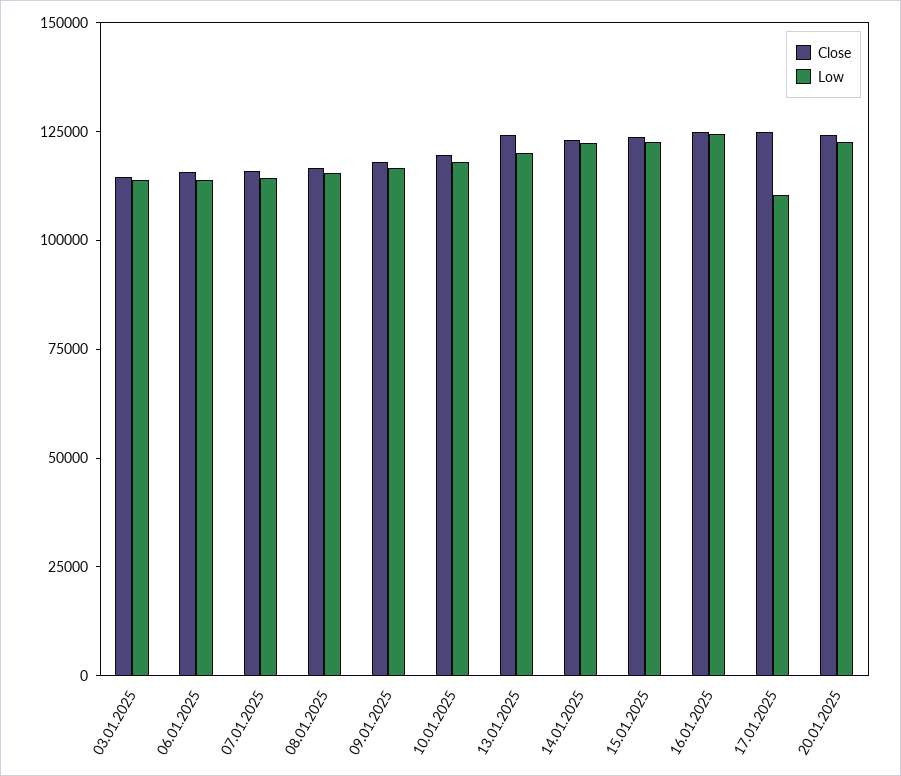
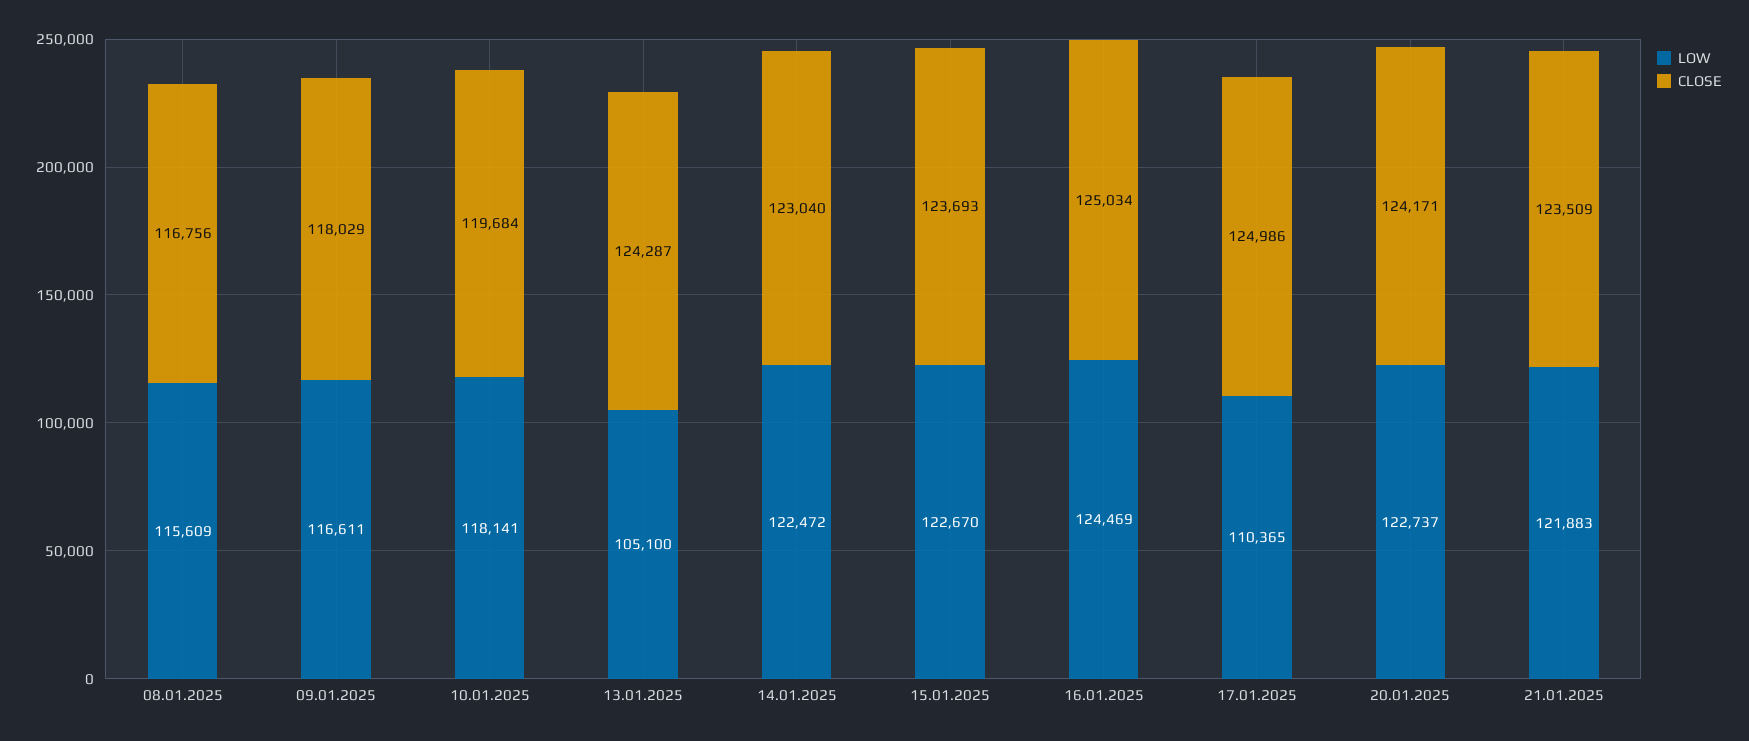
Close, 03.01.2025: 115000 -> none
Low, 03.01.2025: 115000 -> none
Close, 06.01.2025: 115000 -> none
Low, 06.01.2025: 115000 -> none
Close, 07.01.2025: 115000 -> none
Low, 07.01.2025: 115000 -> none
Low, 13.01.2025: 120000 -> 105100
Low, 21.01.2025: none -> 121883
Close, 21.01.2025: none -> 123509

